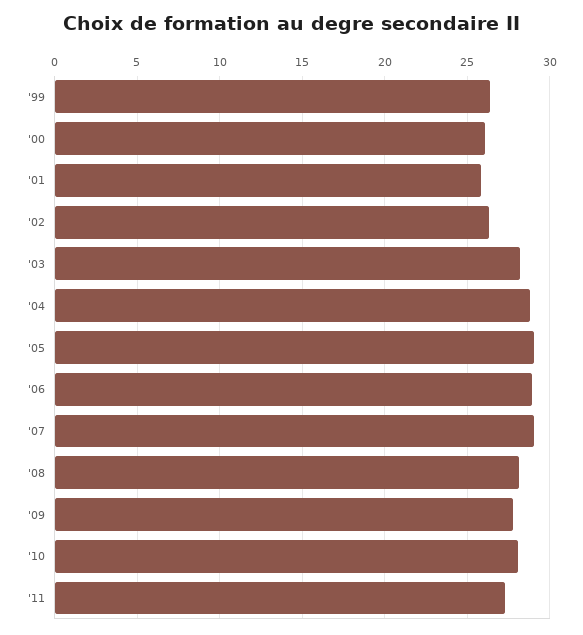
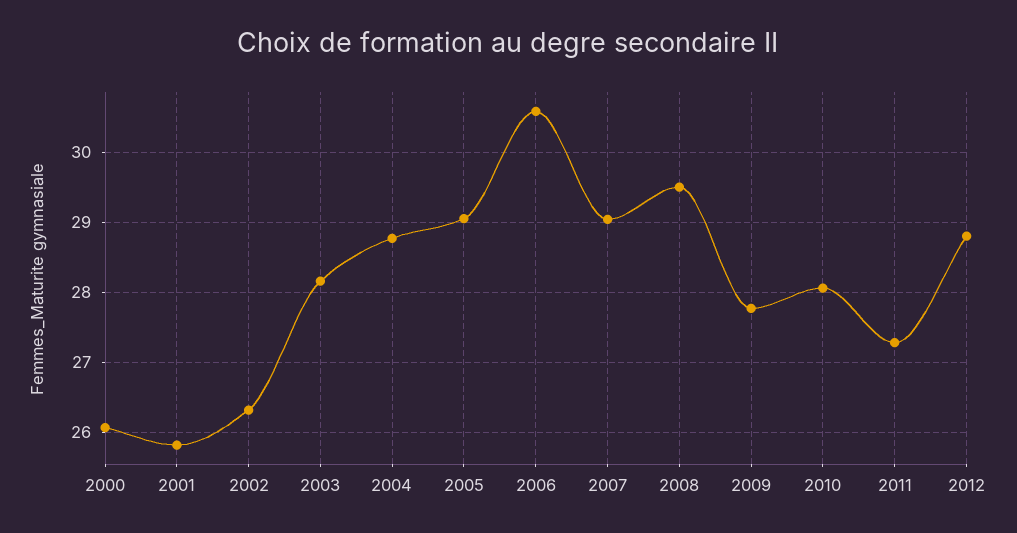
'99: 26.5 -> none
'06: 29 -> 30.6
'08: 28 -> 29.5
2012: none -> 28.8

